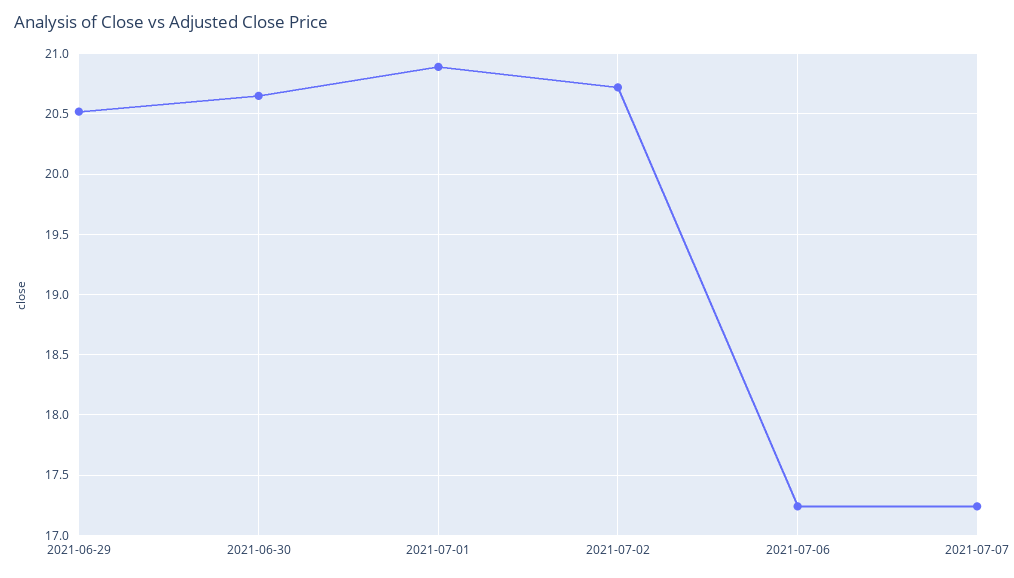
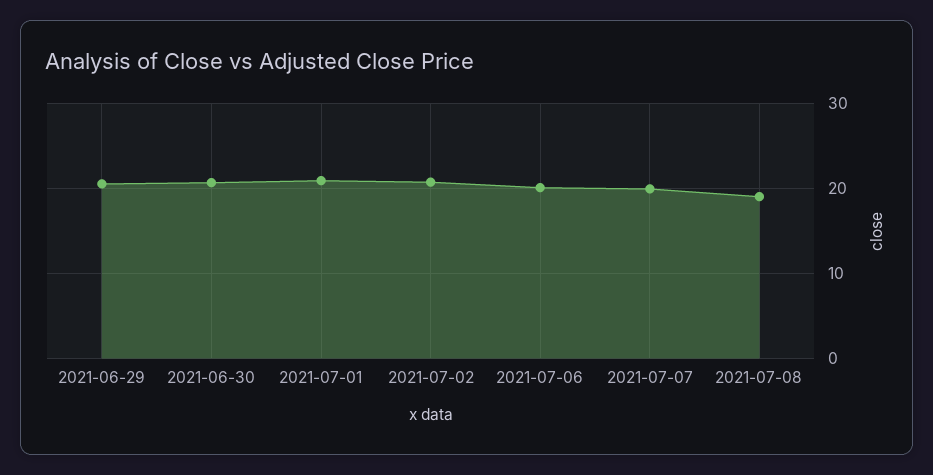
2021-07-06: 17.25 -> 20
2021-07-07: 17.25 -> 20
2021-07-08: none -> 19

